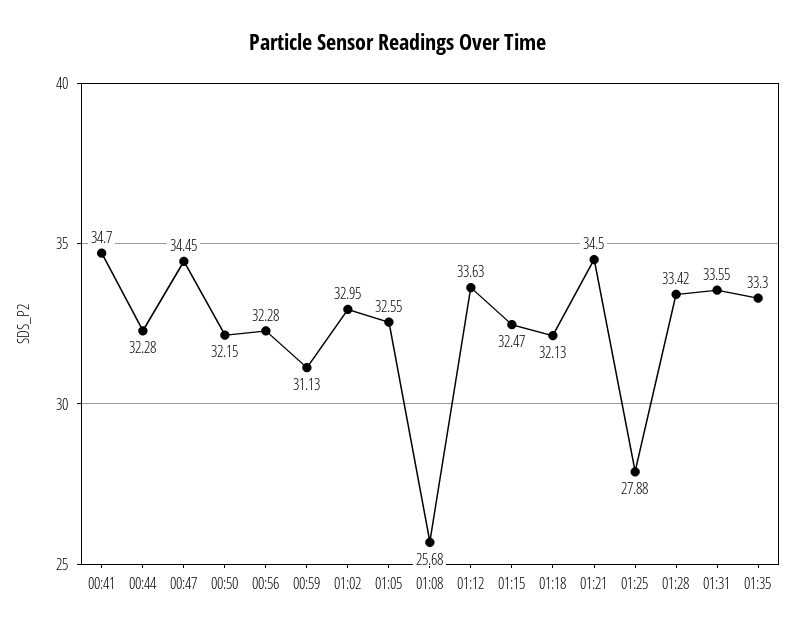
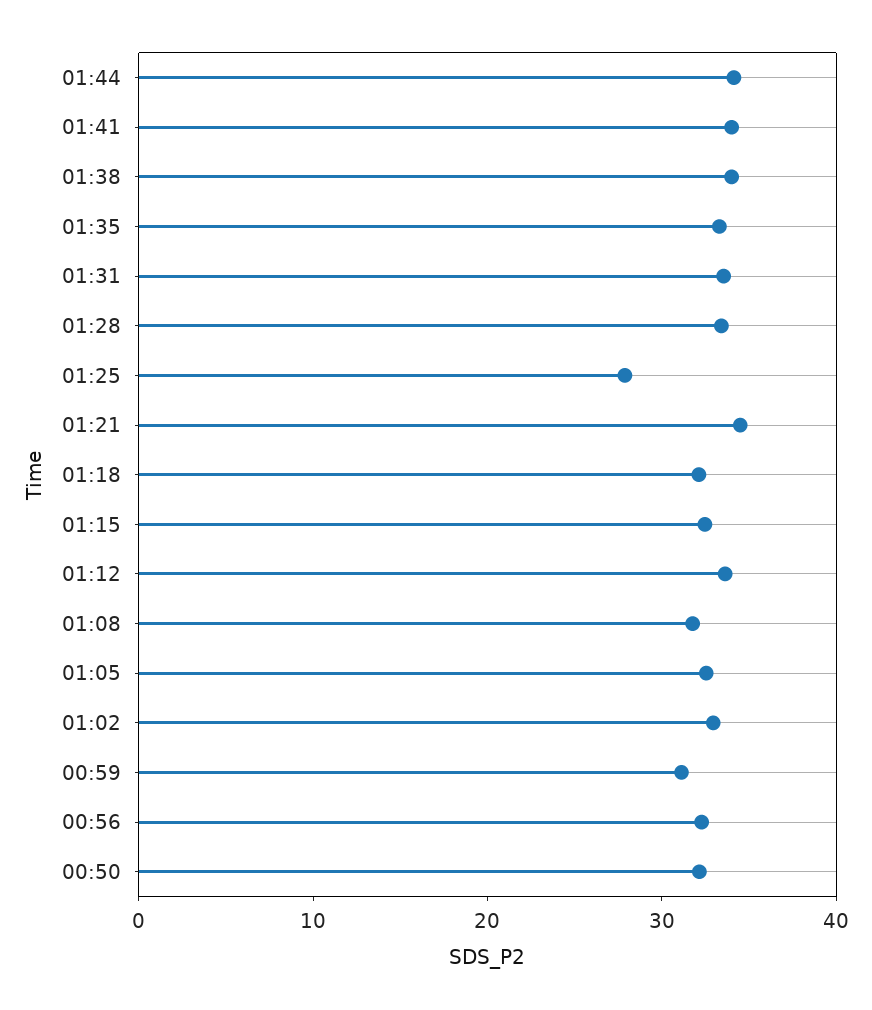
00:41: 34.7 -> none
00:44: 32.28 -> none
00:47: 34.45 -> none
01:08: 25.68 -> 32
01:44: none -> 34
01:41: none -> 34
01:38: none -> 34

